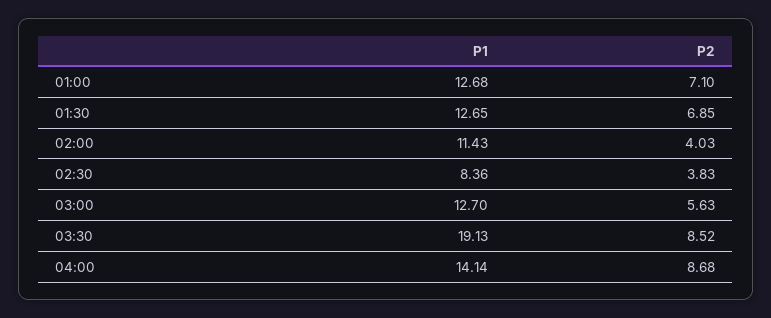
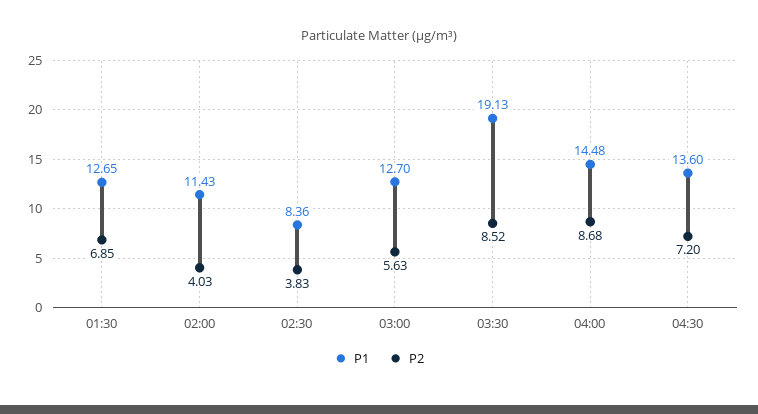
P1, 01:00: 12.68 -> none
P2, 01:00: 7.1 -> none
P1, 04:00: 14.14 -> 14.48
P1, 04:30: none -> 13.6
P2, 04:30: none -> 7.2

